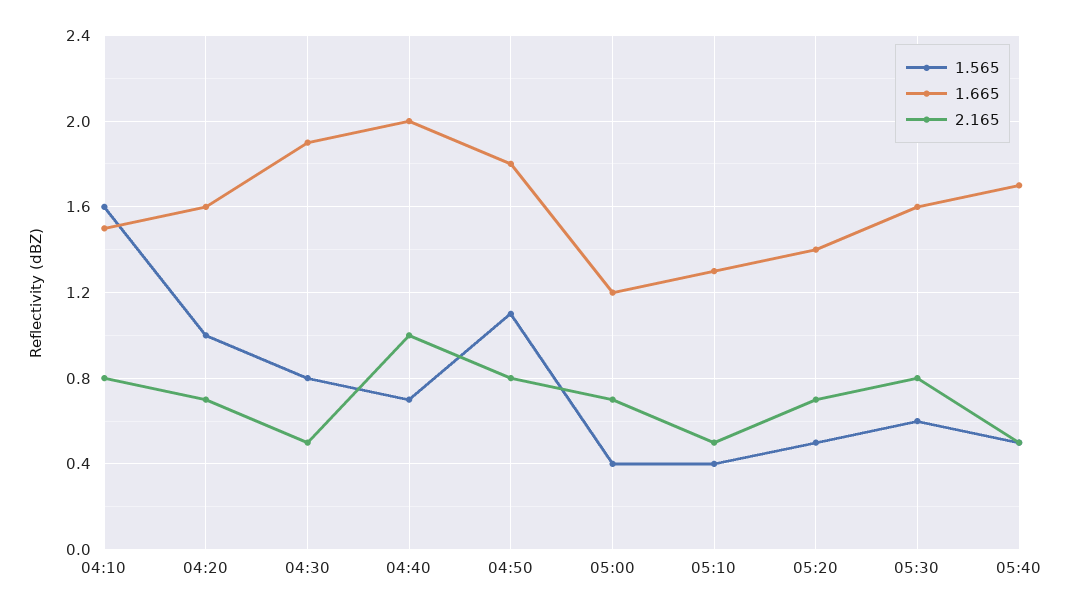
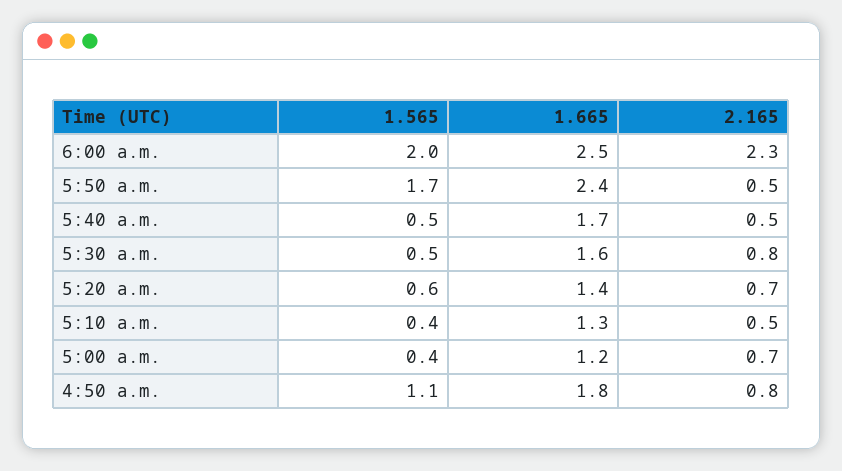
1.565, 04:10: 1.6 -> none
1.665, 04:10: 1.5 -> none
2.165, 04:10: 0.8 -> none
1.565, 04:20: 1 -> none
1.665, 04:20: 1.6 -> none
2.165, 04:20: 0.7 -> none
1.565, 04:30: 0.8 -> none
1.665, 04:30: 1.9 -> none
2.165, 04:30: 0.5 -> none
1.565, 04:40: 0.7 -> none
1.665, 04:40: 2 -> none
2.165, 04:40: 1 -> none
1.565, 05:20: 0.5 -> 0.6
1.565, 05:30: 0.6 -> 0.5
1.565, 6:00 a.m.: none -> 2
1.665, 6:00 a.m.: none -> 2.5
2.165, 6:00 a.m.: none -> 2.3
1.565, 5:50 a.m.: none -> 1.7
1.665, 5:50 a.m.: none -> 2.4
2.165, 5:50 a.m.: none -> 0.5

